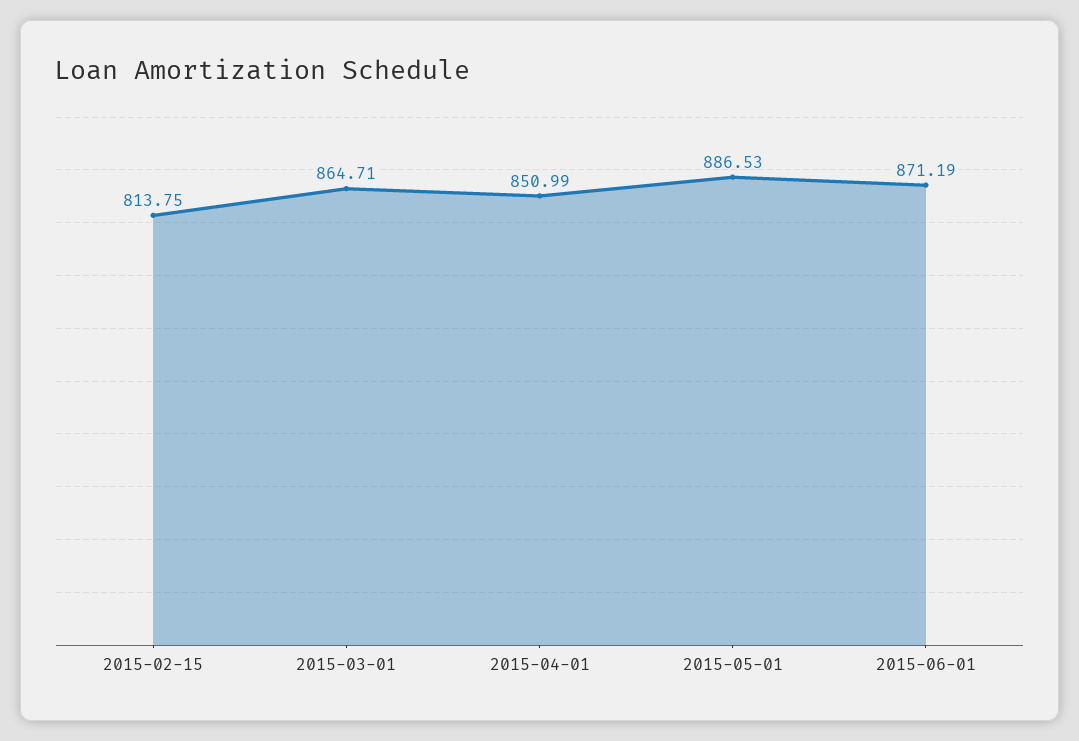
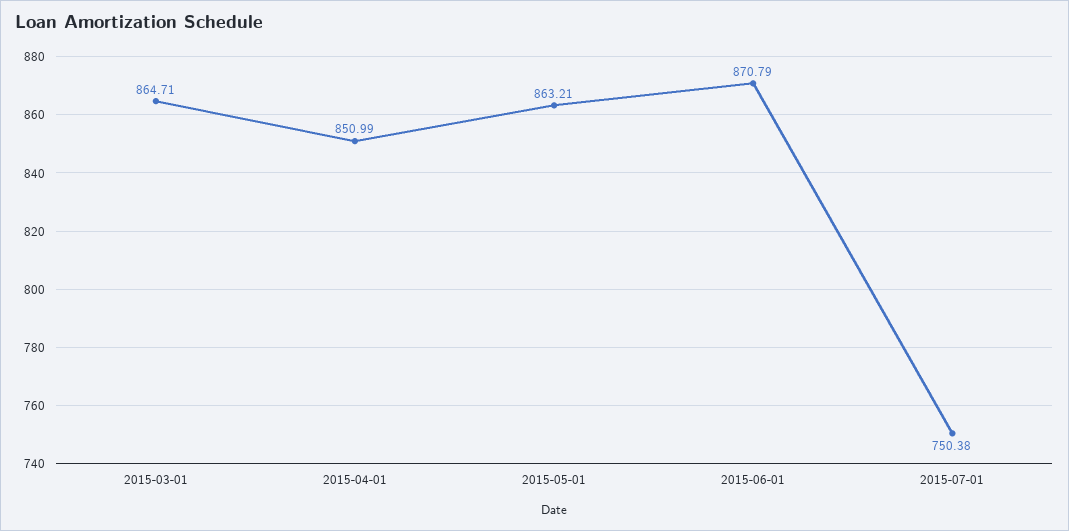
2015-02-15: 813.75 -> none
2015-05-01: 886.53 -> 863.21
2015-06-01: 871.19 -> 870.79
2015-07-01: none -> 750.38

